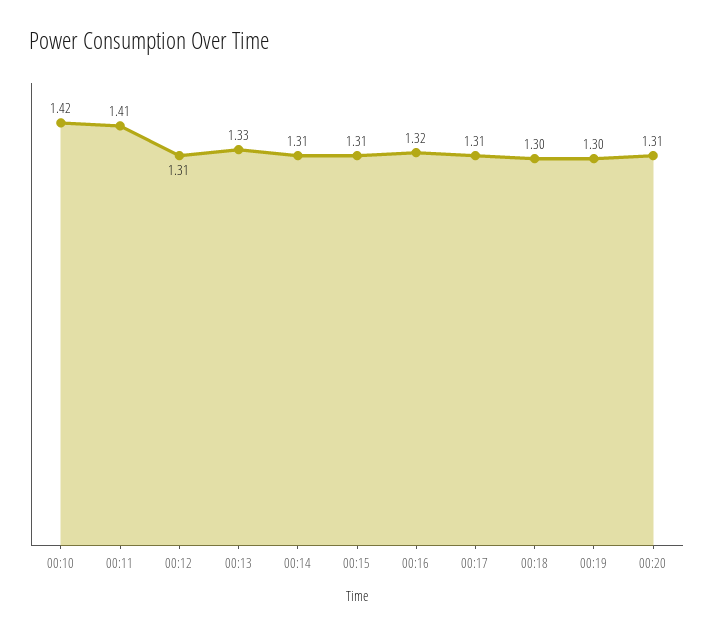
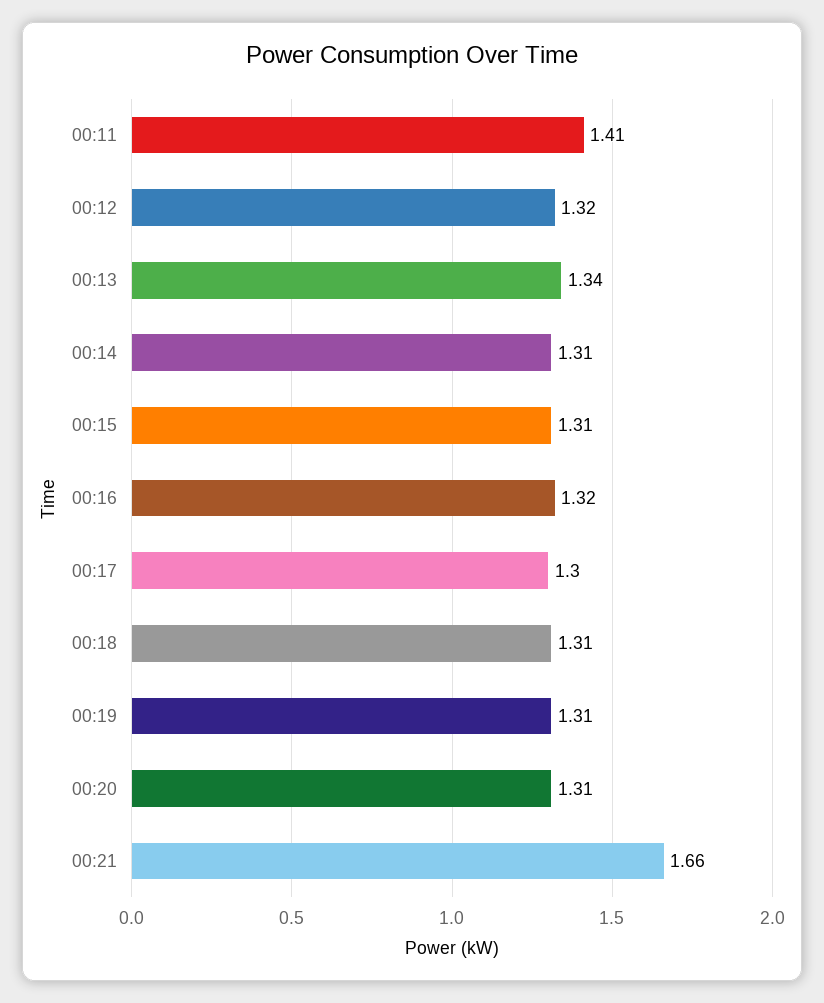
00:10: 1.42 -> none
00:12: 1.31 -> 1.32
00:13: 1.33 -> 1.34
00:17: 1.31 -> 1.3
00:18: 1.3 -> 1.31
00:19: 1.3 -> 1.31
00:21: none -> 1.66

